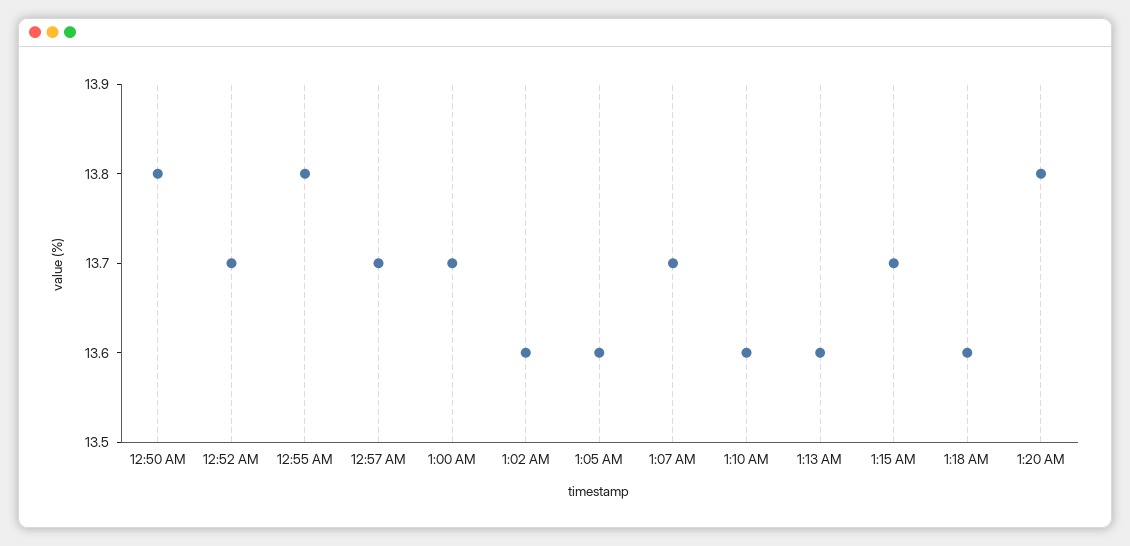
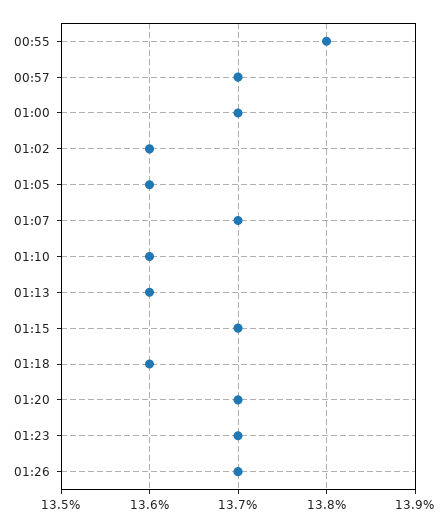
12:50 AM: 13.8 -> none
12:52 AM: 13.7 -> none
1:20 AM: 13.8 -> 13.7
01:23: none -> 13.7
01:26: none -> 13.7

